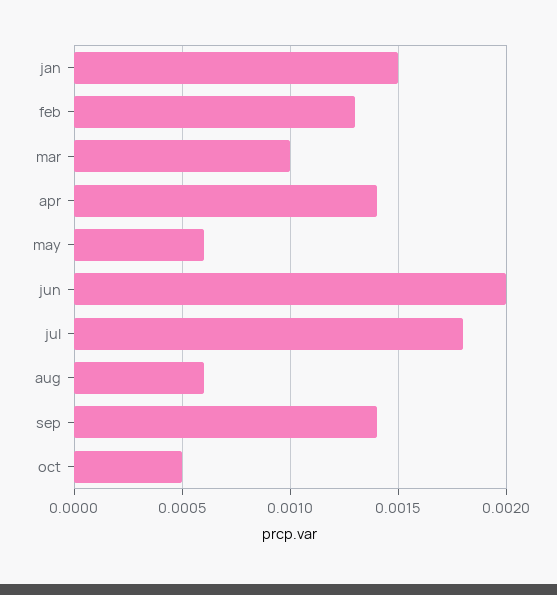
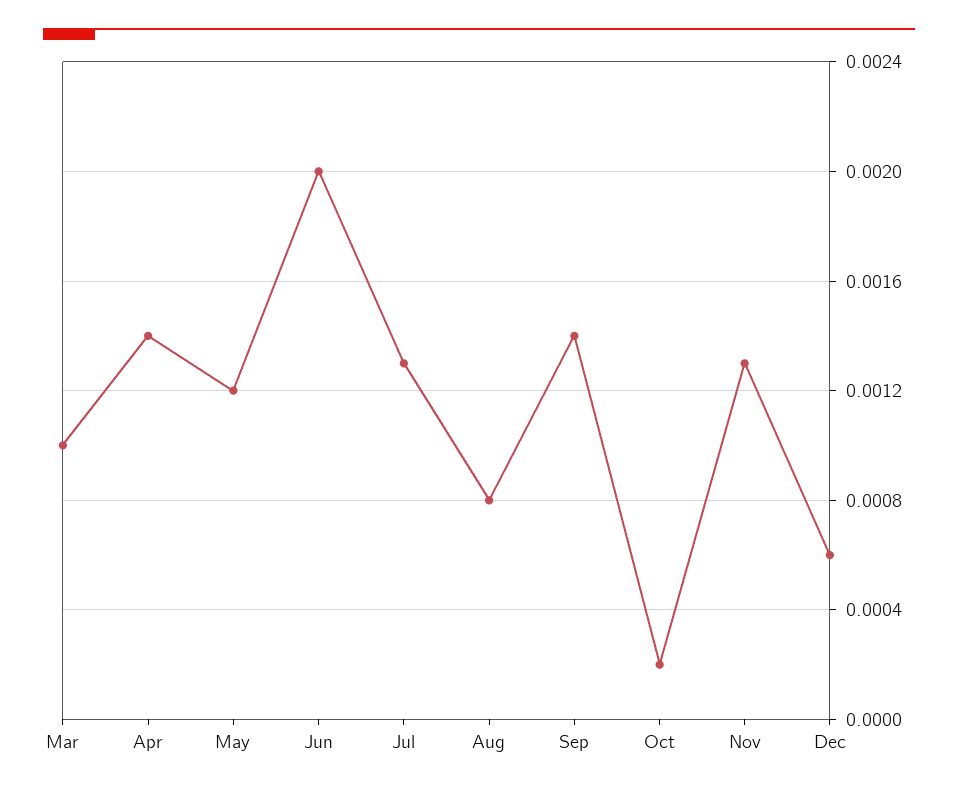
jan: 0.0015 -> none
feb: 0.0013 -> none
may: 0.0006 -> 0.0012
jul: 0.0018 -> 0.0013
aug: 0.0006 -> 0.0008
oct: 0.0005 -> 0.0002
Nov: none -> 0.0013
Dec: none -> 0.0006

